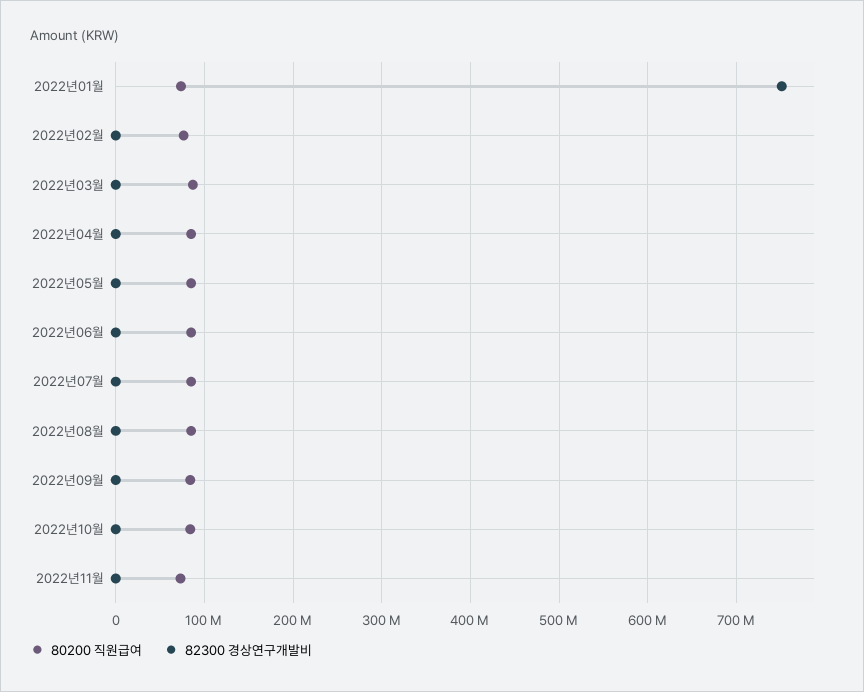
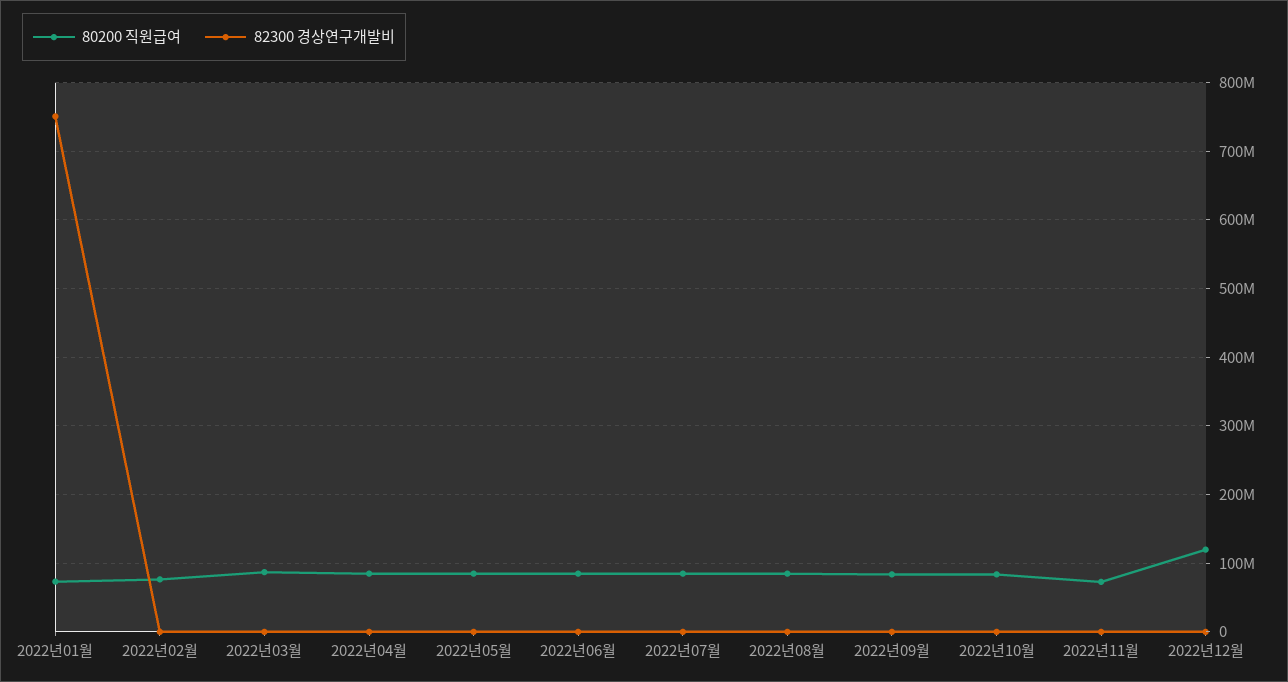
80200 직원급여, 2022년12월: none -> 120000000
82300 경상연구개발비, 2022년12월: none -> 0

